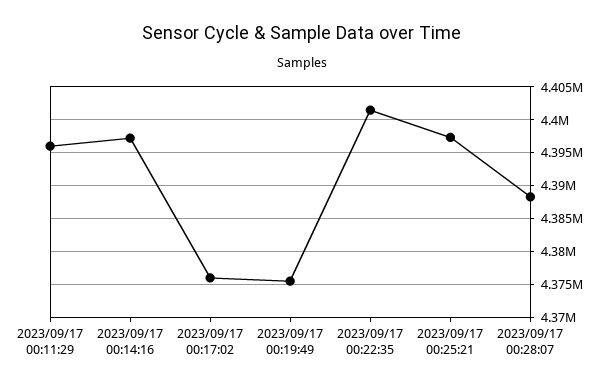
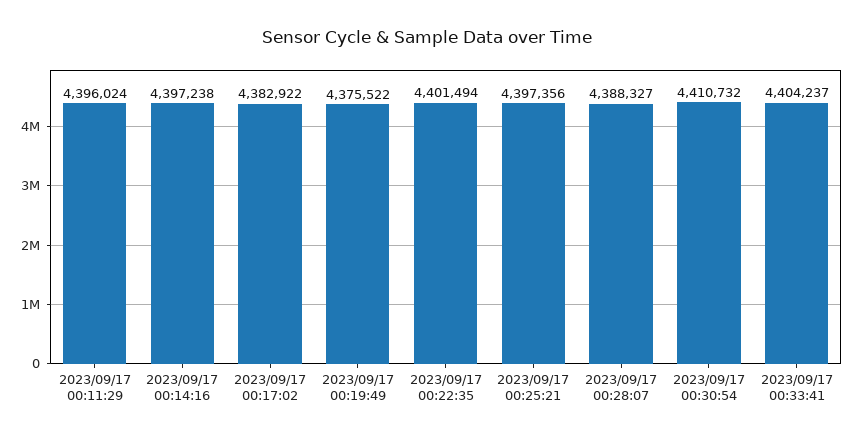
2023/09/17 00:17:02: 4376000 -> 4382922
2023/09/17 00:30:54: none -> 4410732
2023/09/17 00:33:41: none -> 4404237

